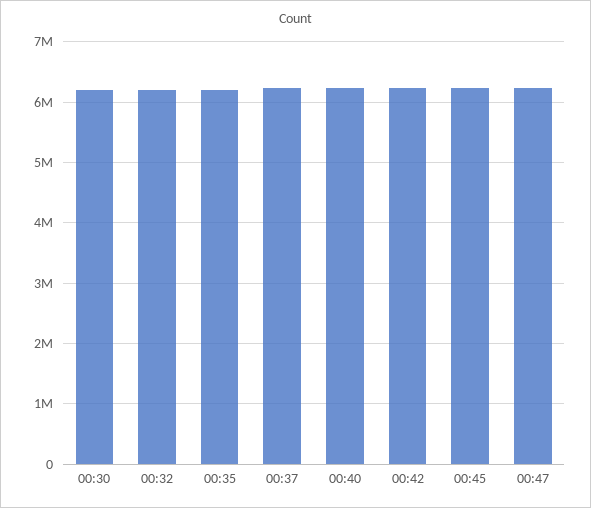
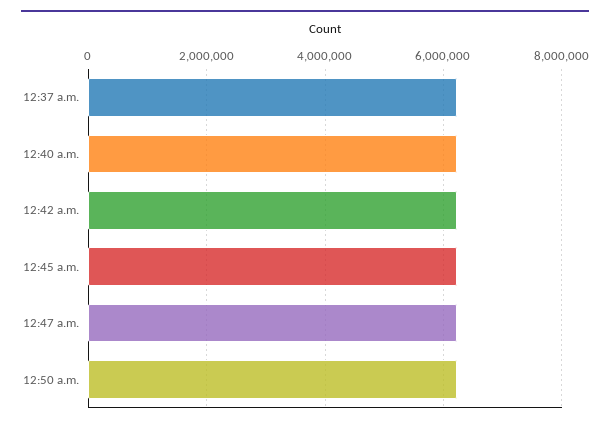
00:30: 6200000 -> none
00:32: 6200000 -> none
00:35: 6200000 -> none
12:50 a.m.: none -> 6200000

